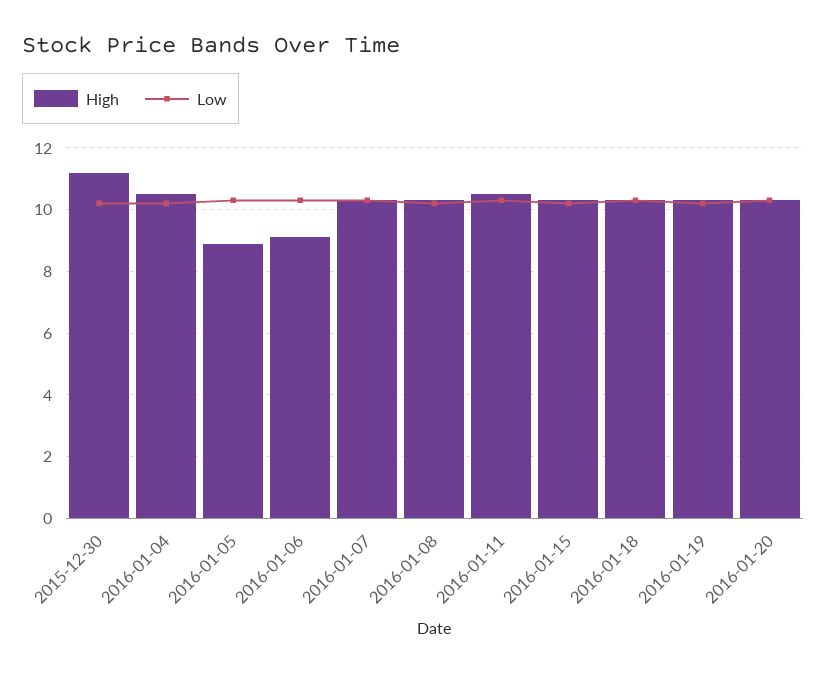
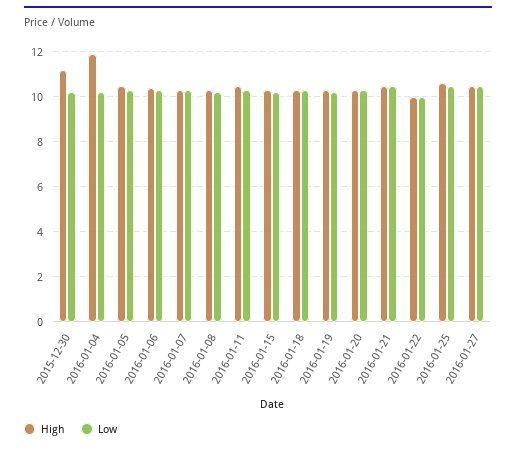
High, 2016-01-04: 10.5 -> 12
High, 2016-01-05: 9 -> 10.5
High, 2016-01-06: 9 -> 10.5
High, 2016-01-21: none -> 10.5
Low, 2016-01-21: none -> 10.5
High, 2016-01-22: none -> 10
Low, 2016-01-22: none -> 10
High, 2016-01-25: none -> 10.5
Low, 2016-01-25: none -> 10.5
High, 2016-01-27: none -> 10.5
Low, 2016-01-27: none -> 10.5

